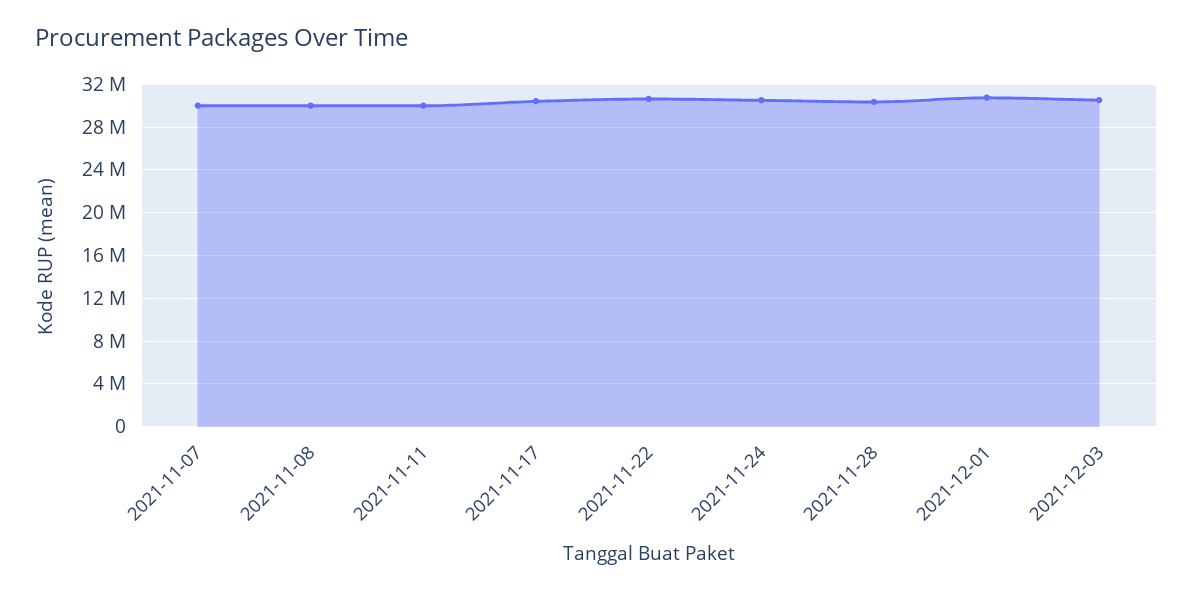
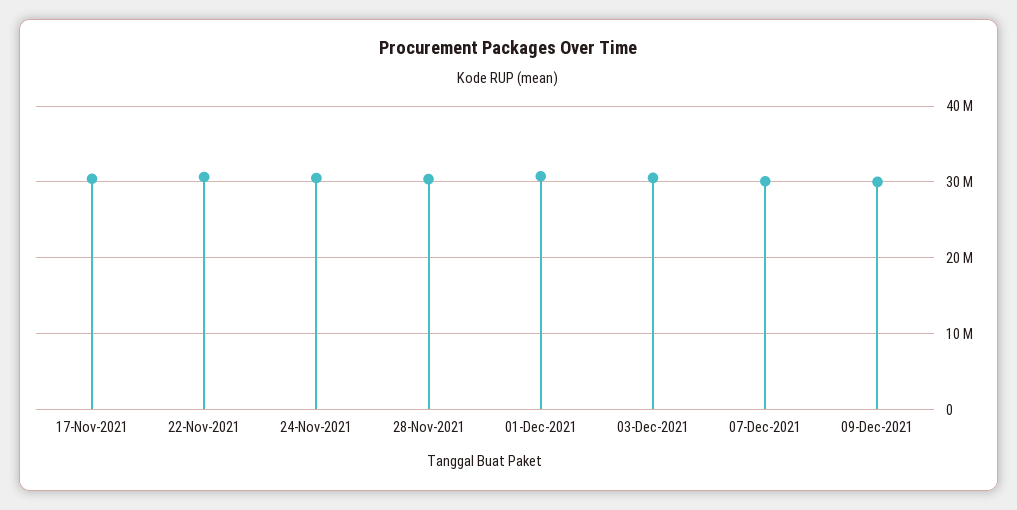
2021-11-07: 30000000 -> none
2021-11-08: 30000000 -> none
2021-11-11: 30000000 -> none
07-Dec-2021: none -> 30000000
09-Dec-2021: none -> 30000000

